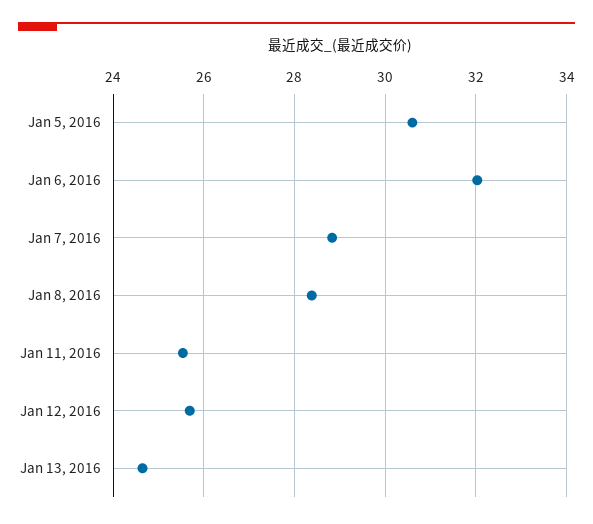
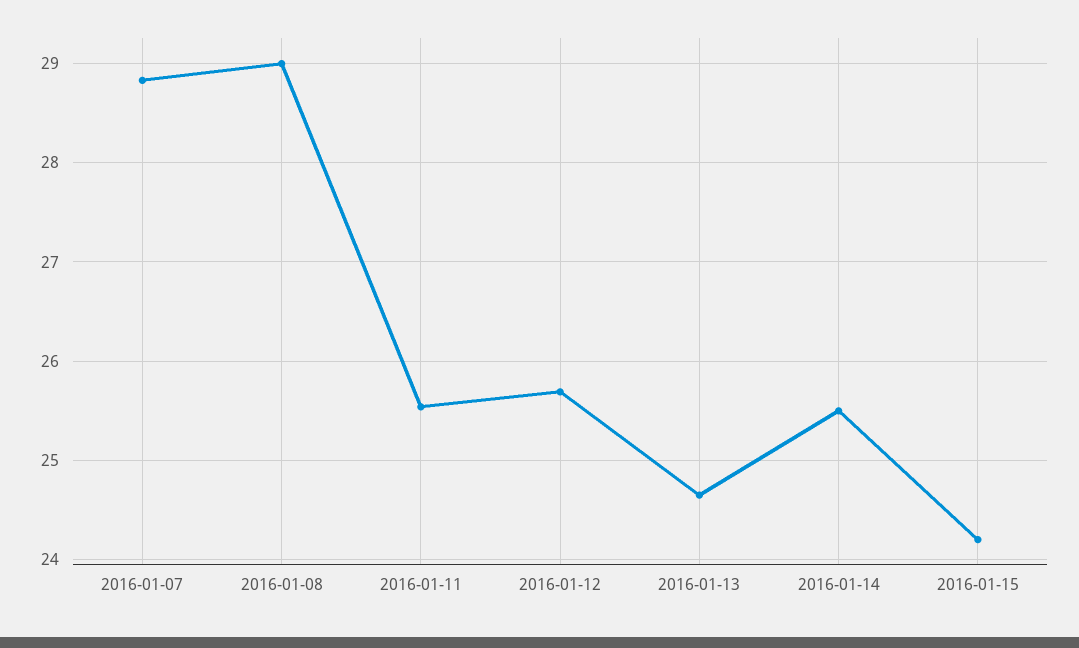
Jan 5, 2016: 30.6 -> none
Jan 6, 2016: 32 -> none
Jan 8, 2016: 28.4 -> 29
2016-01-14: none -> 25.5
2016-01-15: none -> 24.2

